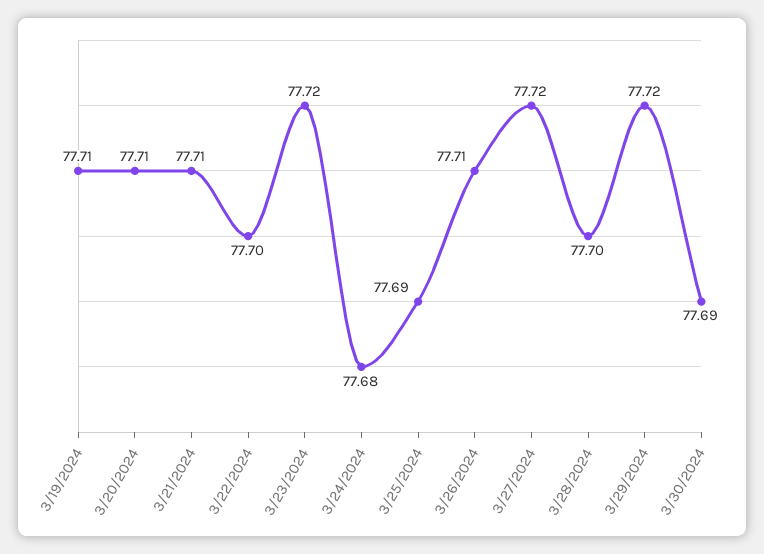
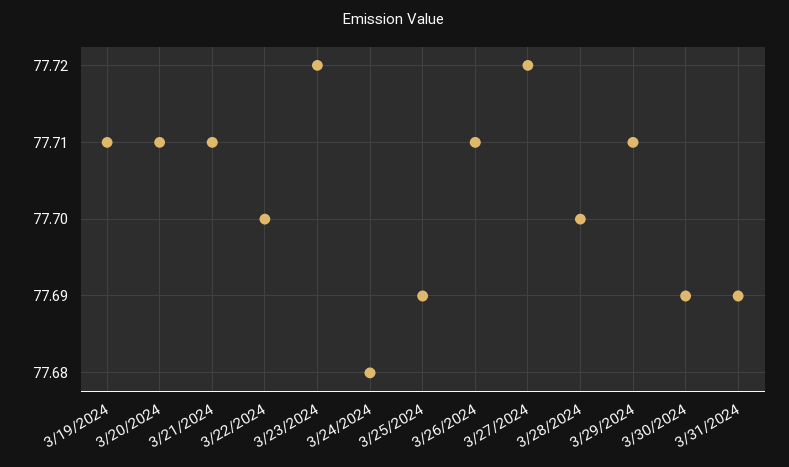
3/29/2024: 77.72 -> 77.71
3/31/2024: none -> 77.69

